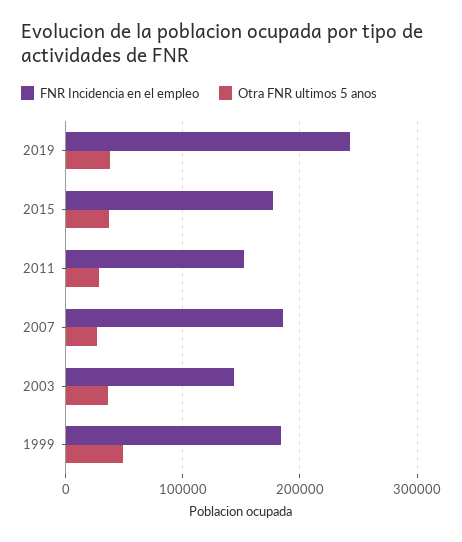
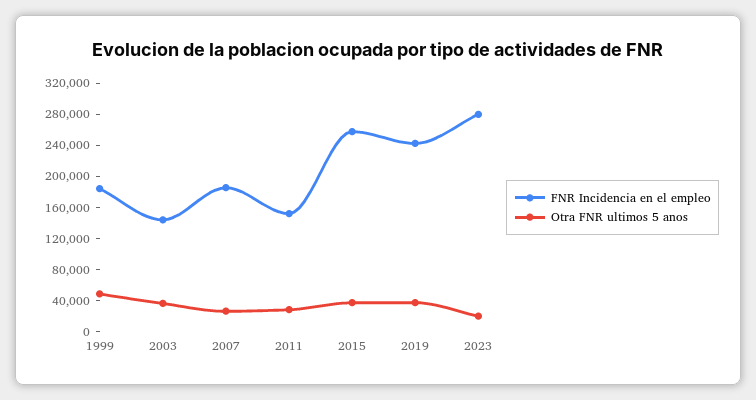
FNR Incidencia en el empleo, 2015: 180000 -> 260000
FNR Incidencia en el empleo, 2023: none -> 280000
Otra FNR ultimos 5 anos, 2023: none -> 20000

